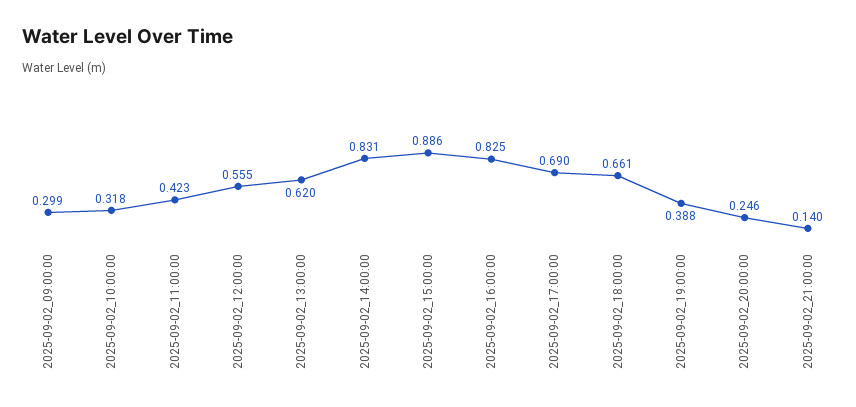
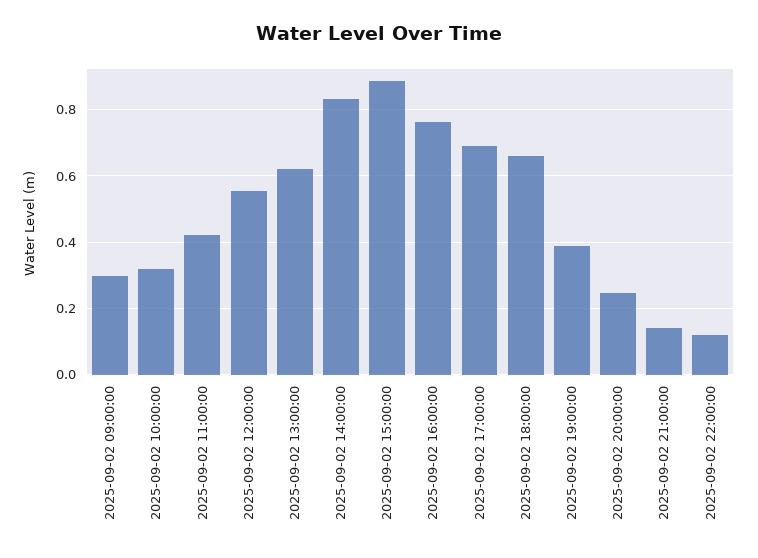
2025-09-02_16:00:00: 0.825 -> 0.76
2025-09-02 22:00:00: none -> 0.12

